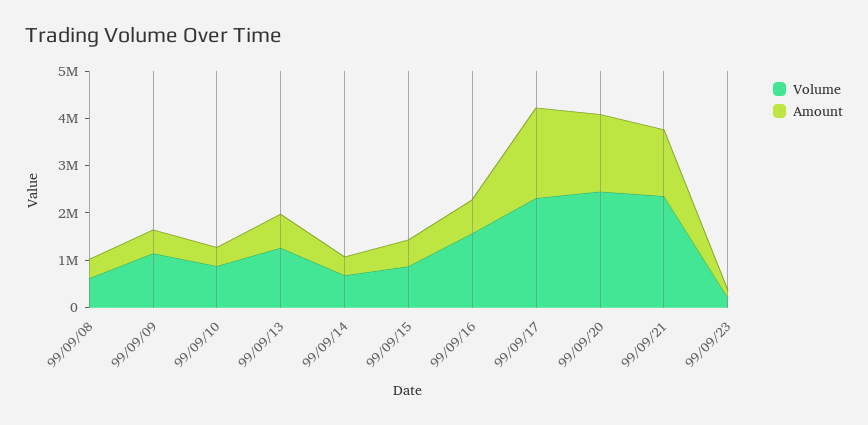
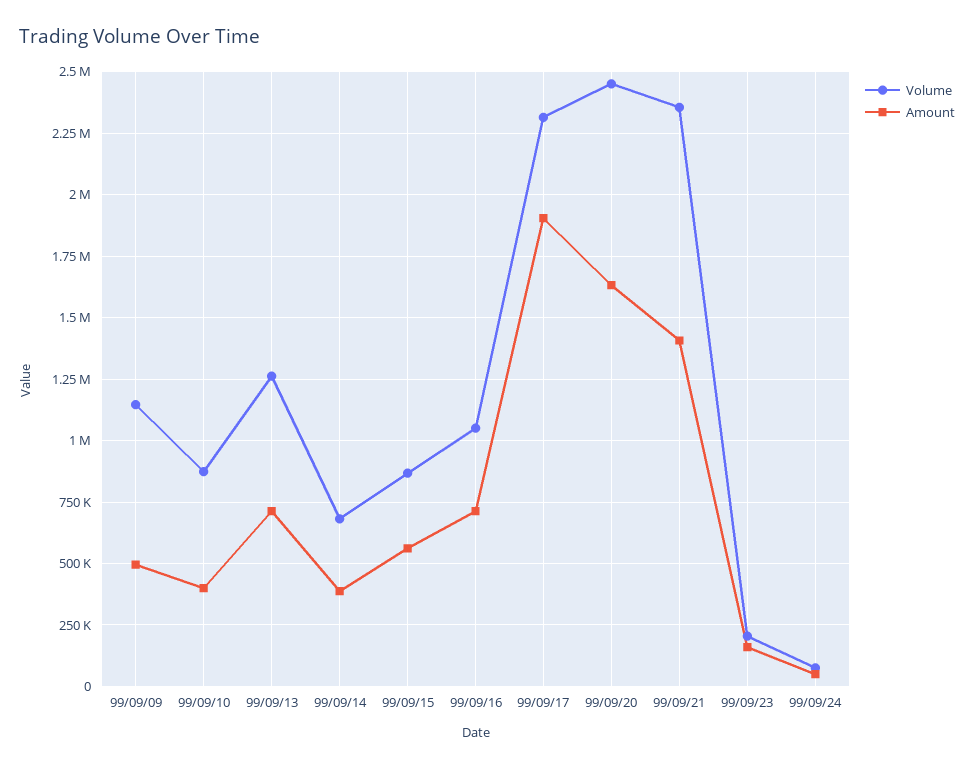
Volume, 99/09/08: 600000 -> none
Amount, 99/09/08: 400000 -> none
Volume, 99/09/16: 1600000 -> 1050000
Volume, 99/09/24: none -> 75000
Amount, 99/09/24: none -> 50000

